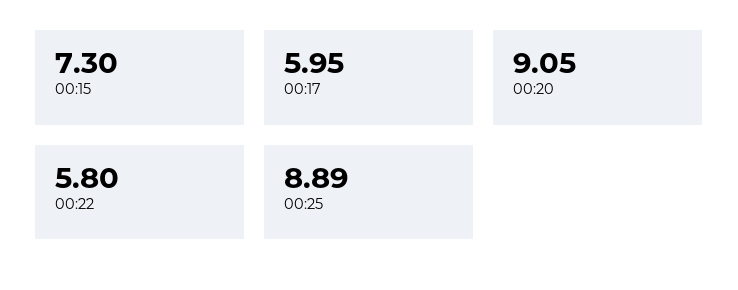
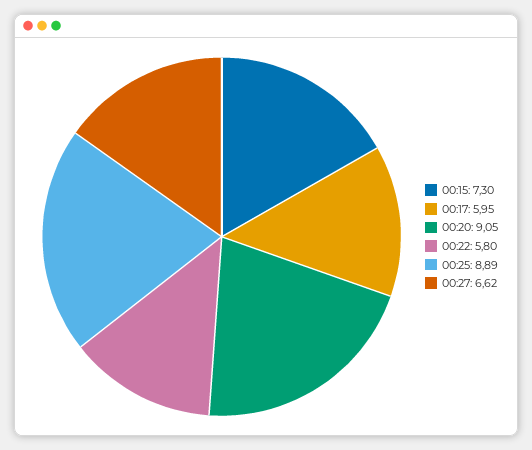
00:27: none -> 6.62

